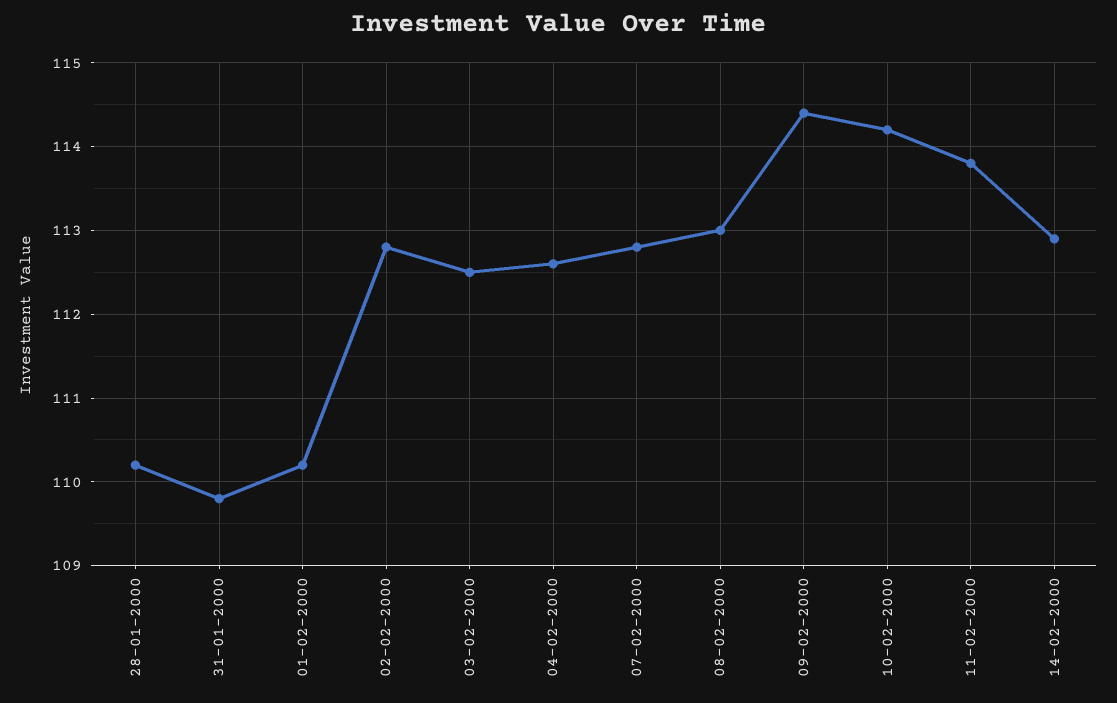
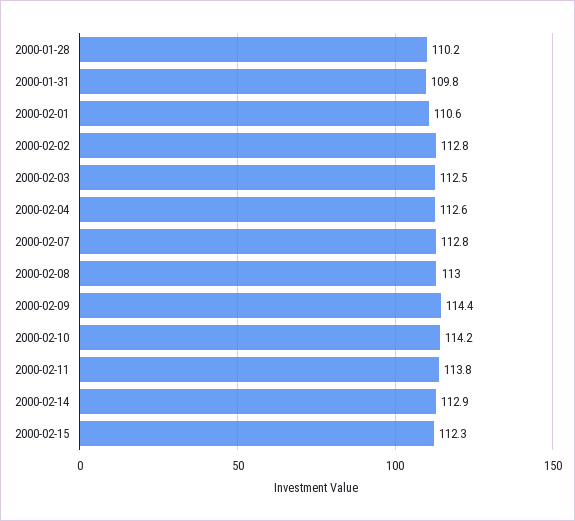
01-02-2000: 110.2 -> 110.6
2000-02-15: none -> 112.3

